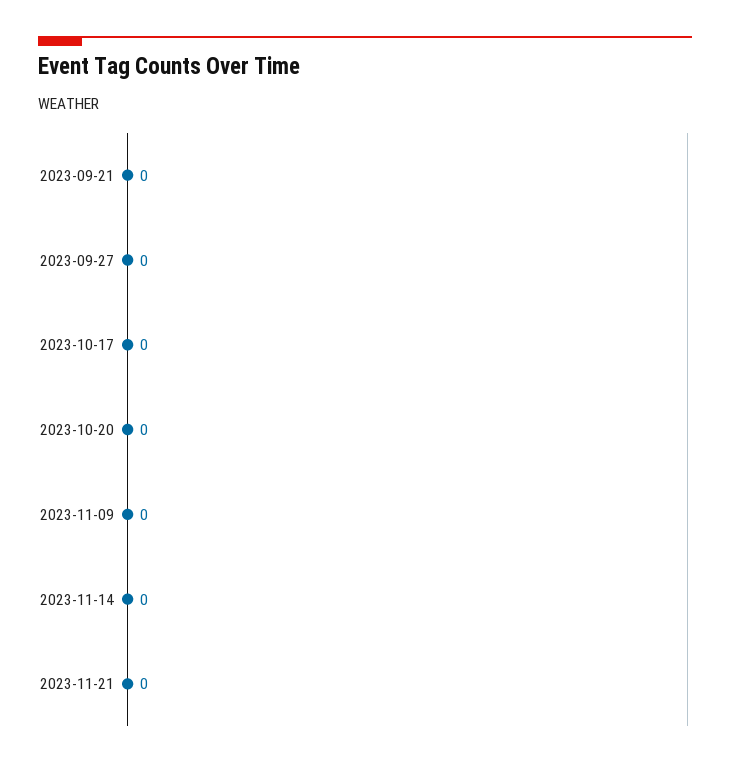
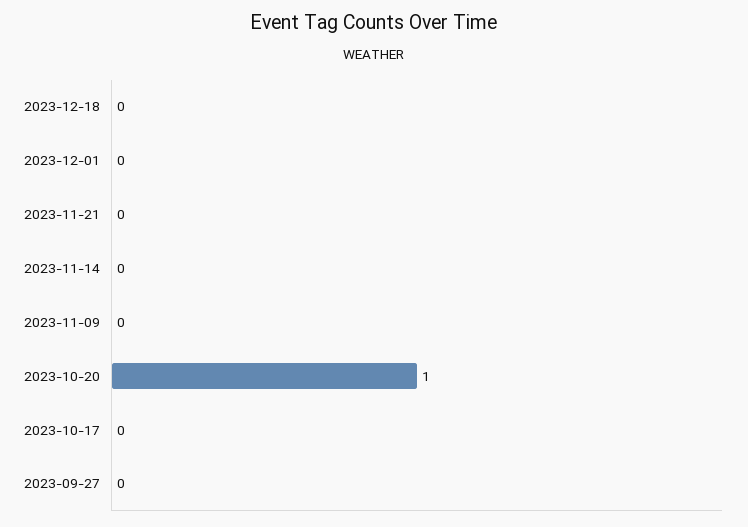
2023-09-21: 0 -> none
2023-10-20: 0 -> 1
2023-12-18: none -> 0
2023-12-01: none -> 0

